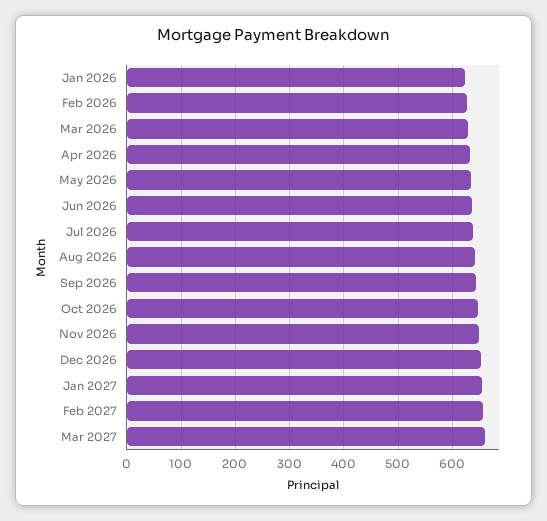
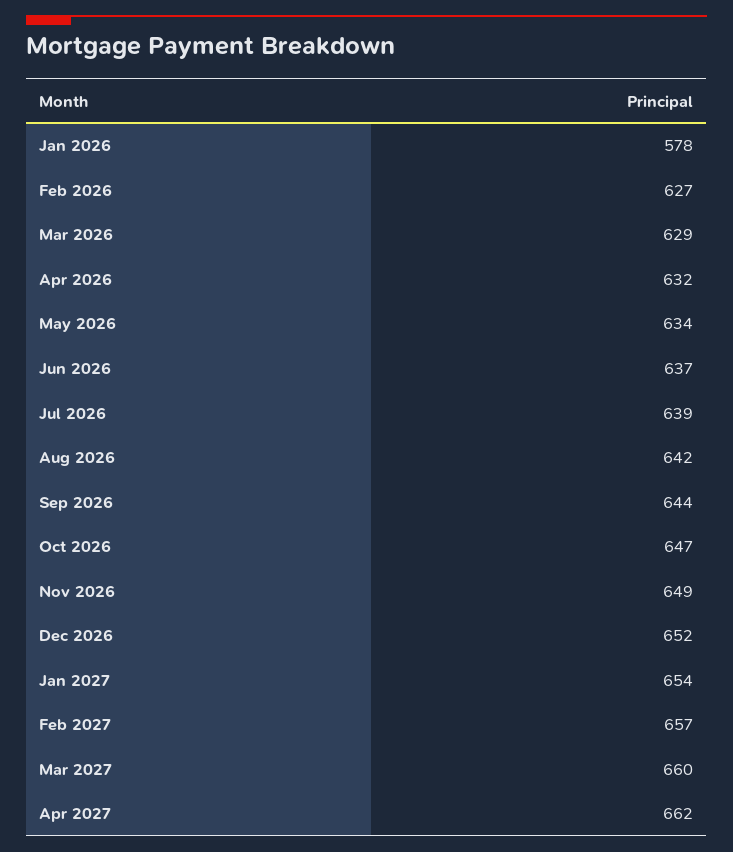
Jan 2026: 620 -> 578
Apr 2027: none -> 662

